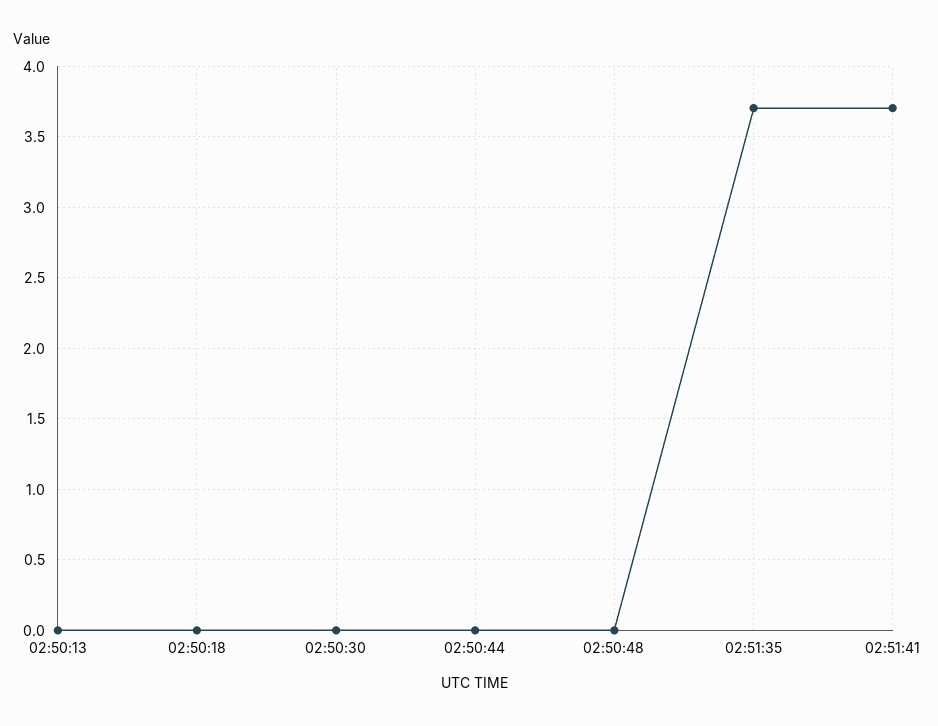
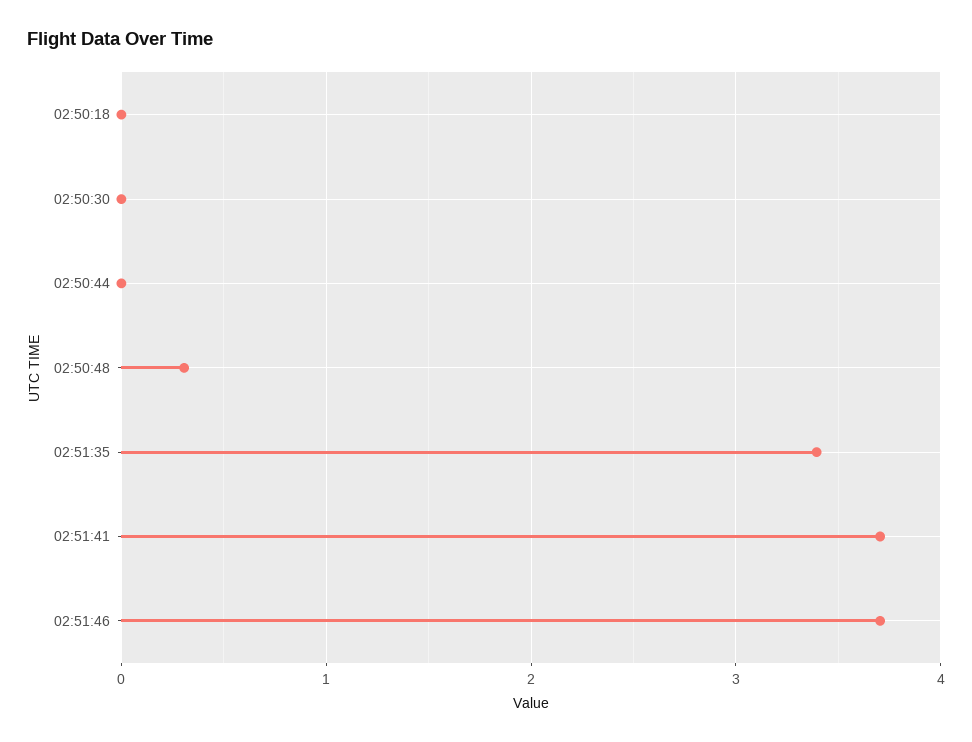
02:50:13: 0 -> none
02:50:48: 0 -> 0.3
02:51:35: 3.7 -> 3.4
02:51:46: none -> 3.7

